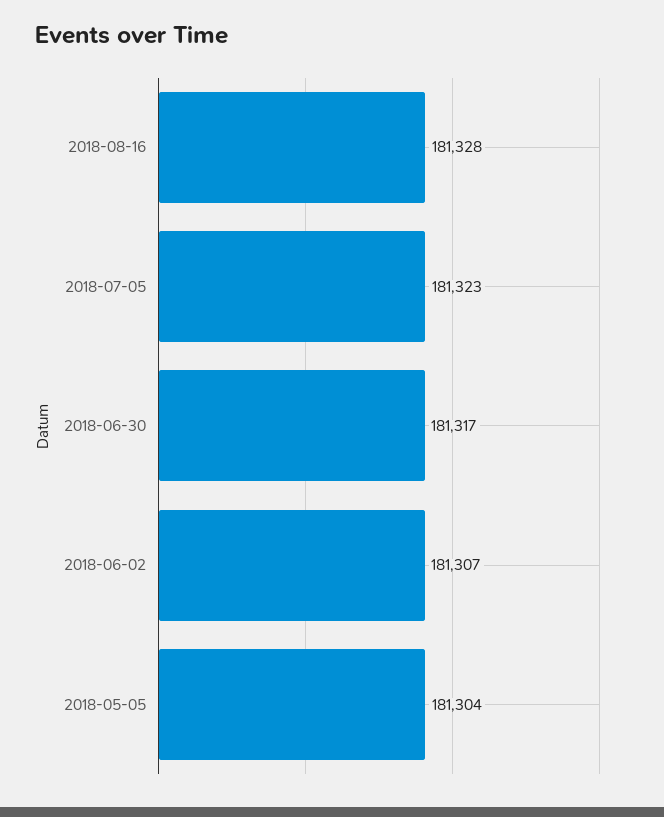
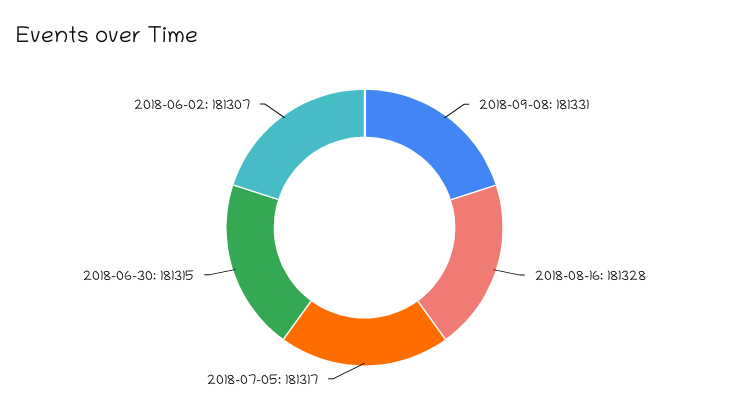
2018-07-05: 181323 -> 181317
2018-06-30: 181317 -> 181315
2018-05-05: 181304 -> none
2018-09-08: none -> 181331

